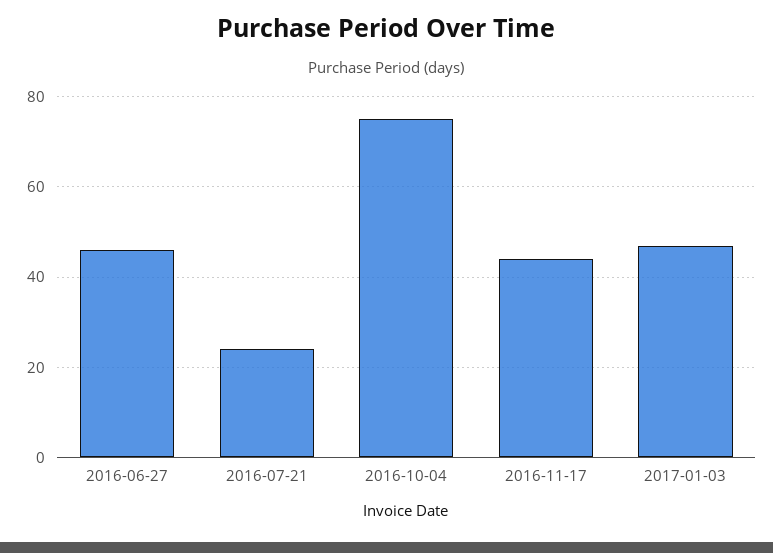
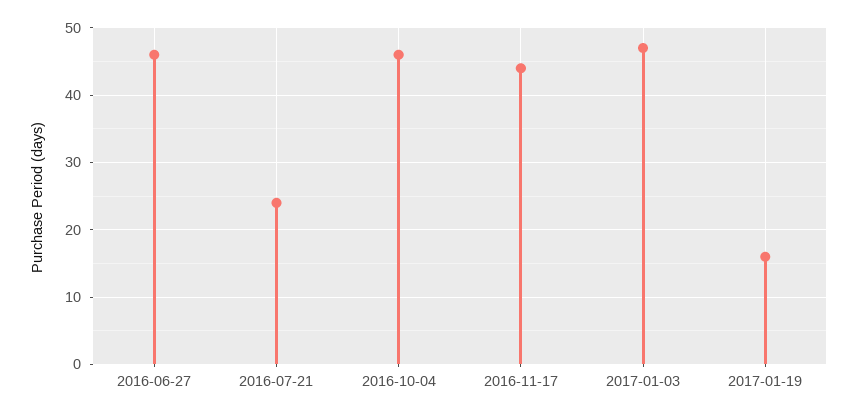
2016-10-04: 75 -> 46
2017-01-19: none -> 16

